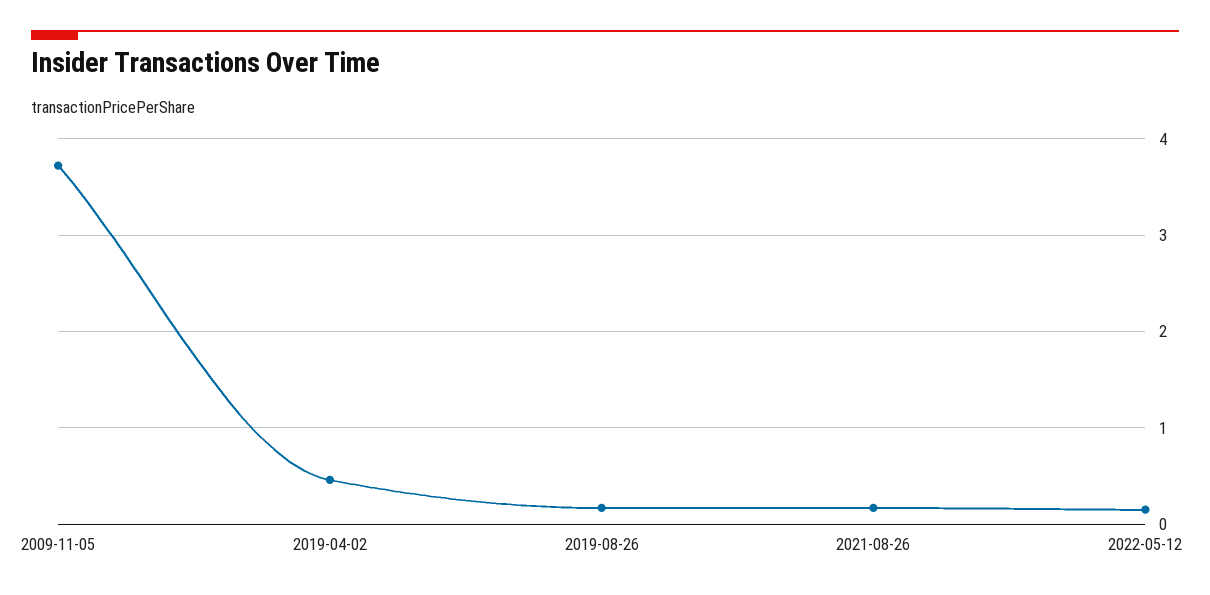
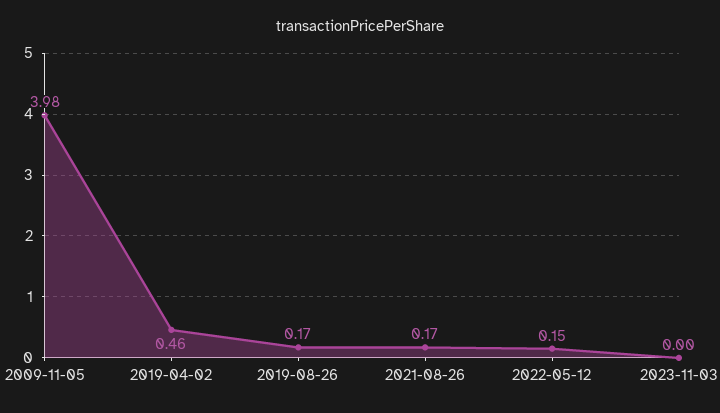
2009-11-05: 3.7 -> 3.98
2023-11-03: none -> 0

